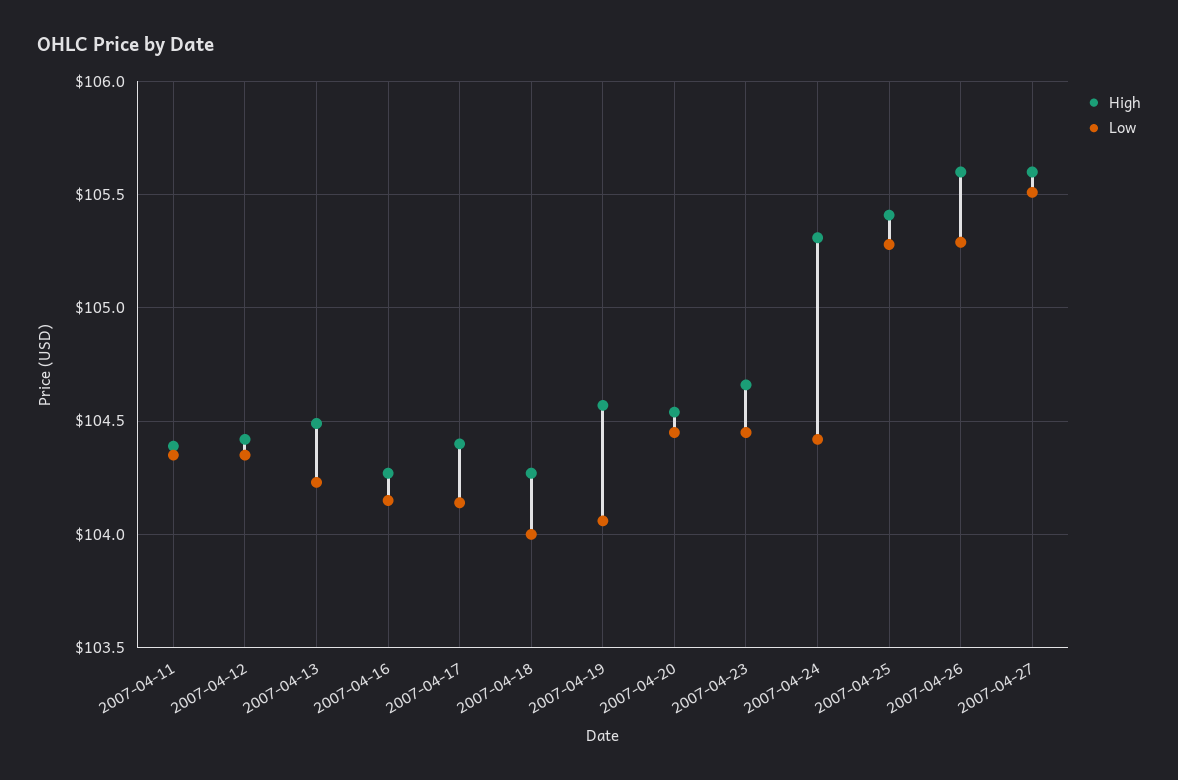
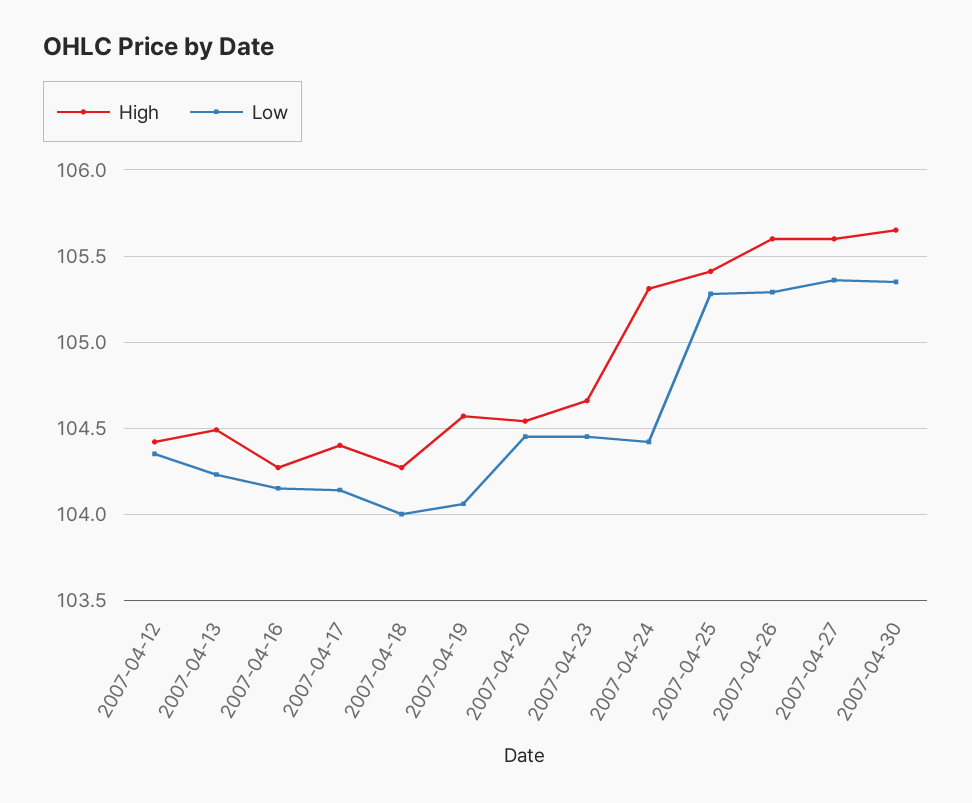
High, 2007-04-11: 104.4 -> none
Low, 2007-04-11: 104.35 -> none
Low, 2007-04-27: 105.5 -> 105.35
High, 2007-04-30: none -> 105.65
Low, 2007-04-30: none -> 105.35

